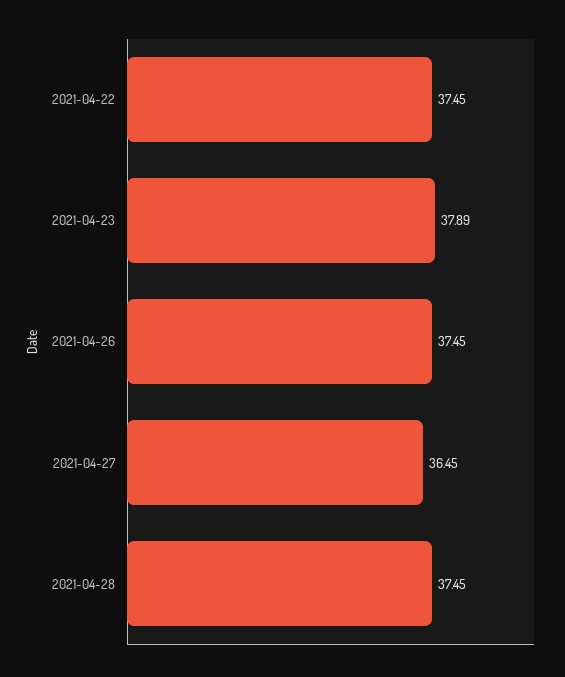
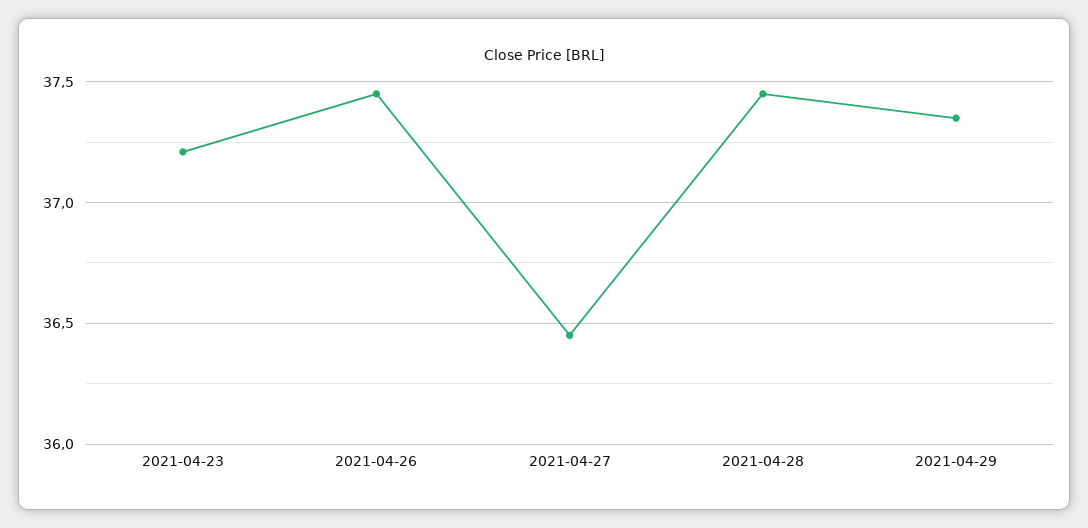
2021-04-22: 37.45 -> none
2021-04-23: 37.89 -> 37.2
2021-04-29: none -> 37.35

